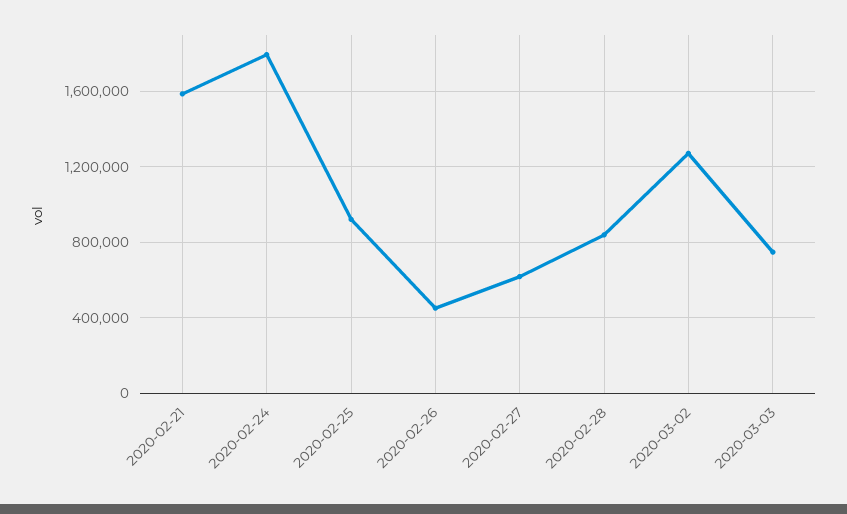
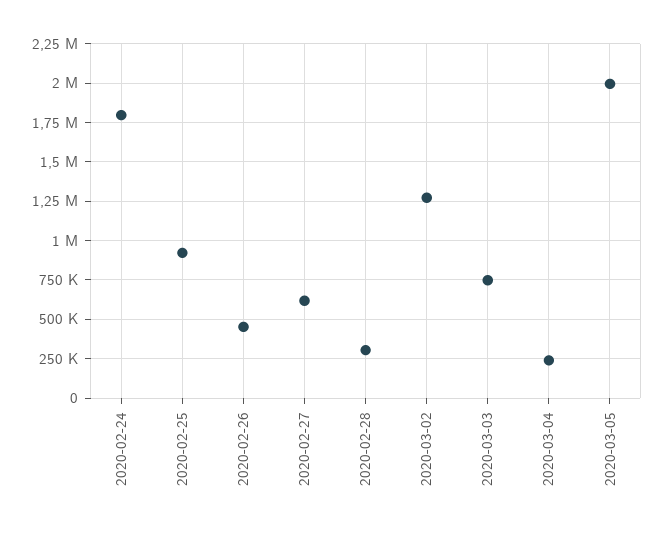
2020-02-21: 1600000 -> none
2020-02-28: 850000 -> 300000
2020-03-04: none -> 250000
2020-03-05: none -> 2000000

